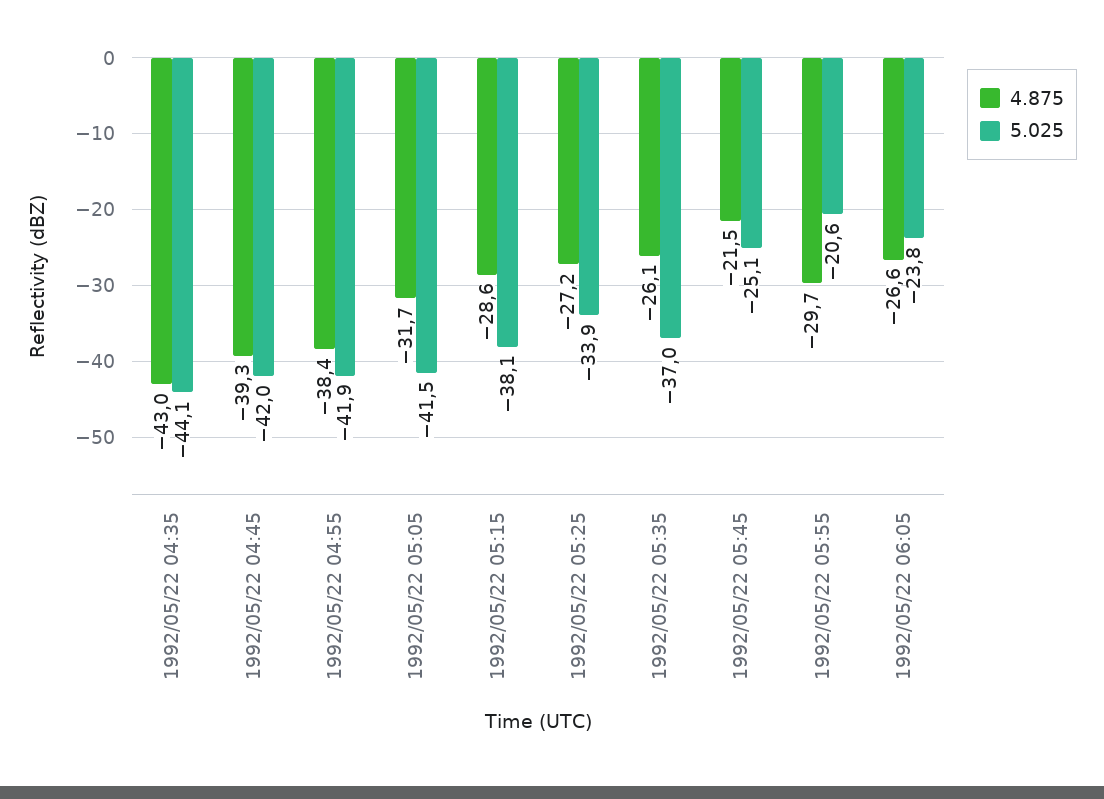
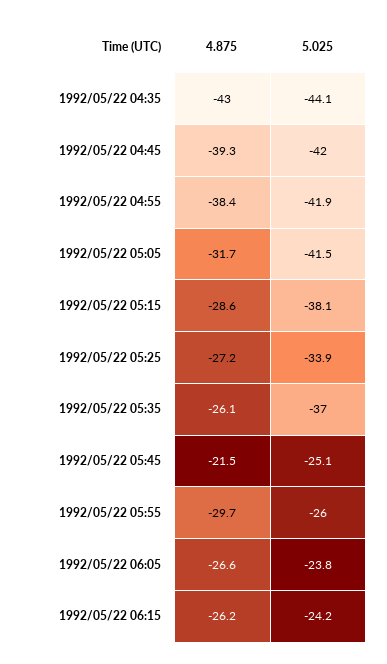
5.025, 1992/05/22 05:55: -20.6 -> -26
4.875, 1992/05/22 06:15: none -> -26.2
5.025, 1992/05/22 06:15: none -> -24.2

